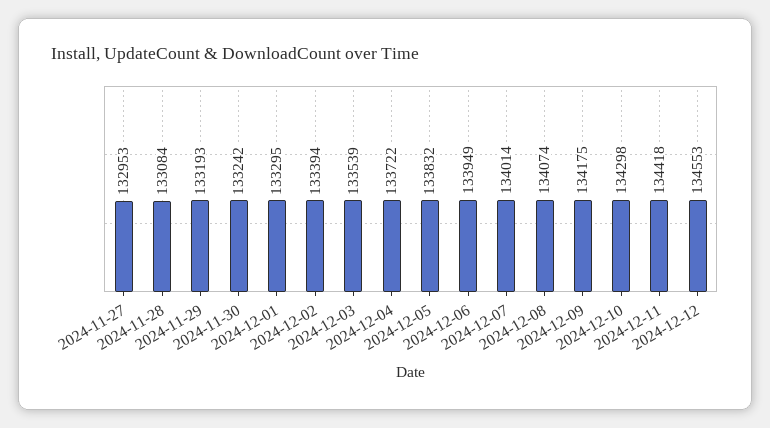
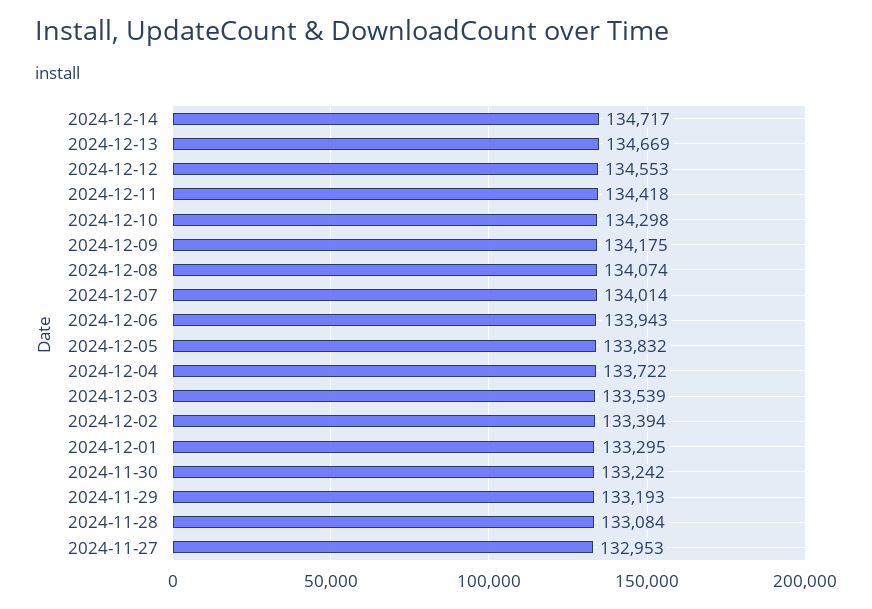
2024-12-06: 133949 -> 133943
2024-12-14: none -> 134717
2024-12-13: none -> 134669

